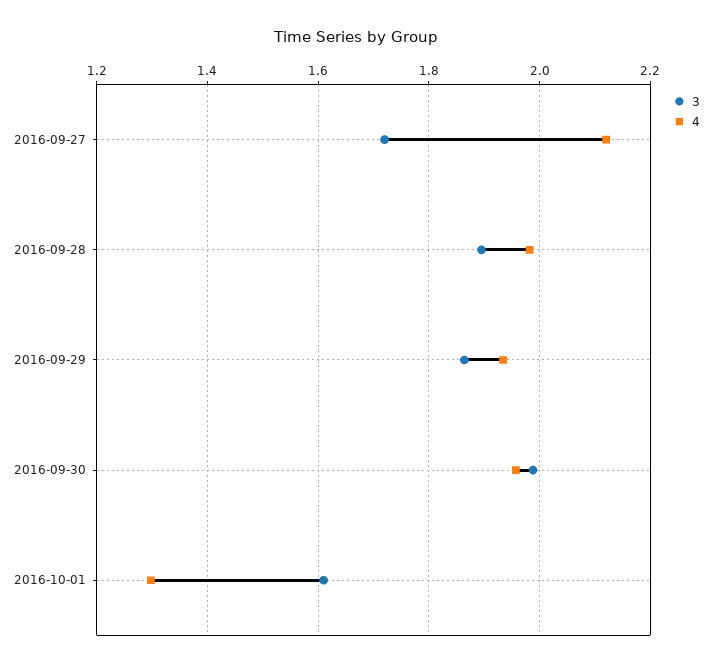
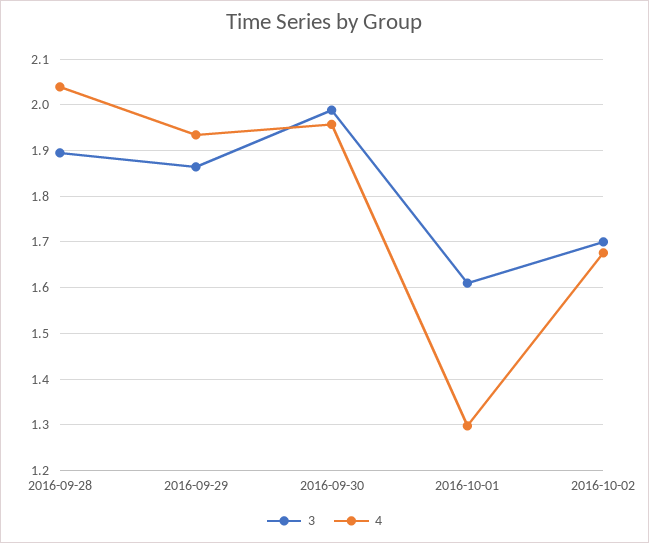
3, 2016-09-27: 1.72 -> none
4, 2016-09-27: 2.12 -> none
4, 2016-09-28: 1.98 -> 2.04
3, 2016-10-02: none -> 1.7
4, 2016-10-02: none -> 1.68

